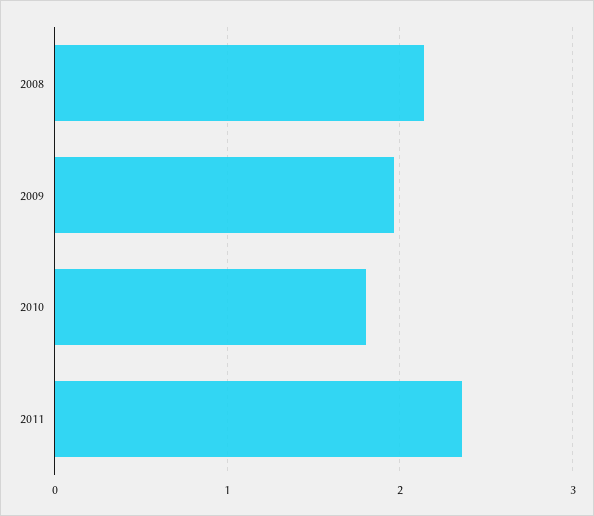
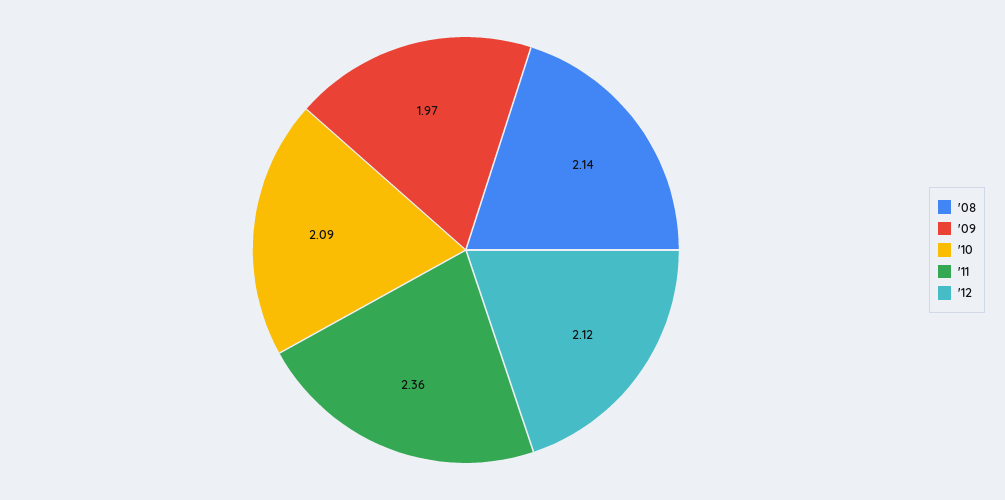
2010: 1.8 -> 2.09
'12: none -> 2.12

